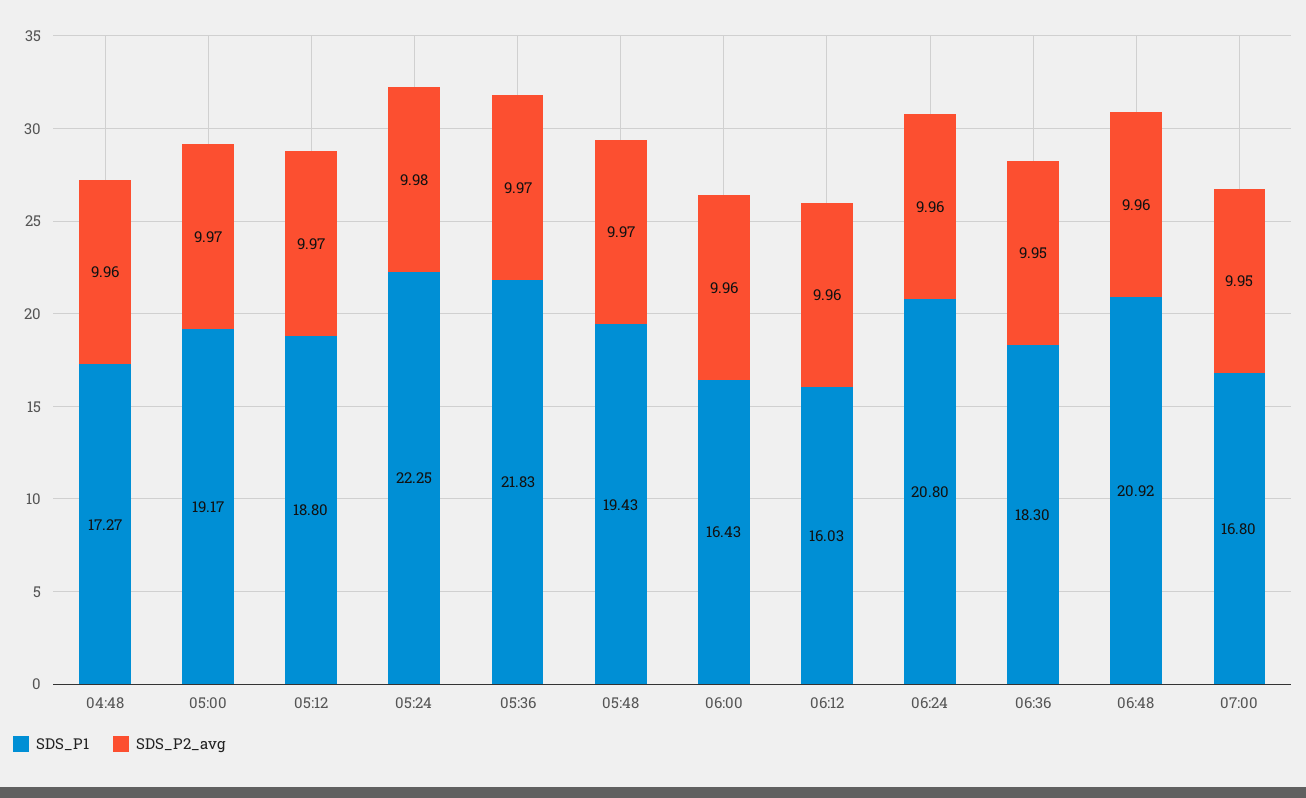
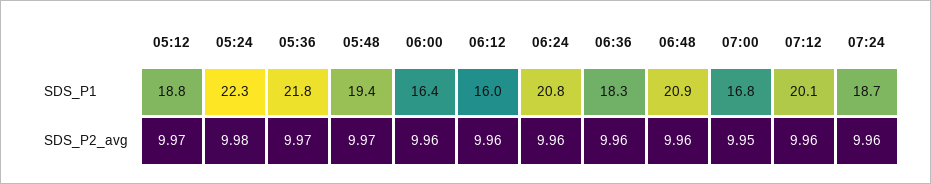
SDS_P1, 04:48: 17.27 -> none
SDS_P2_avg, 04:48: 9.96 -> none
SDS_P1, 05:00: 19.17 -> none
SDS_P2_avg, 05:00: 9.97 -> none
SDS_P2_avg, 06:36: 9.95 -> 9.96
SDS_P1, 07:12: none -> 20.1
SDS_P1, 07:24: none -> 18.7
SDS_P2_avg, 07:12: none -> 9.96
SDS_P2_avg, 07:24: none -> 9.96

